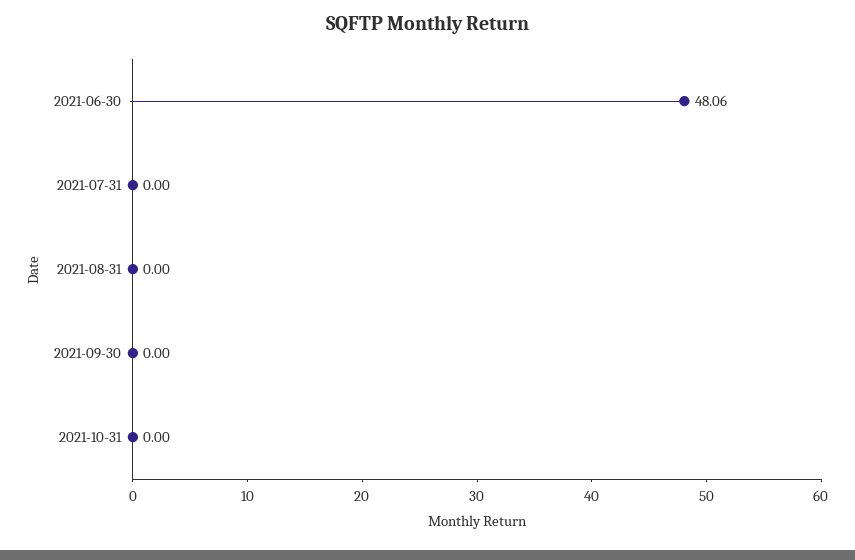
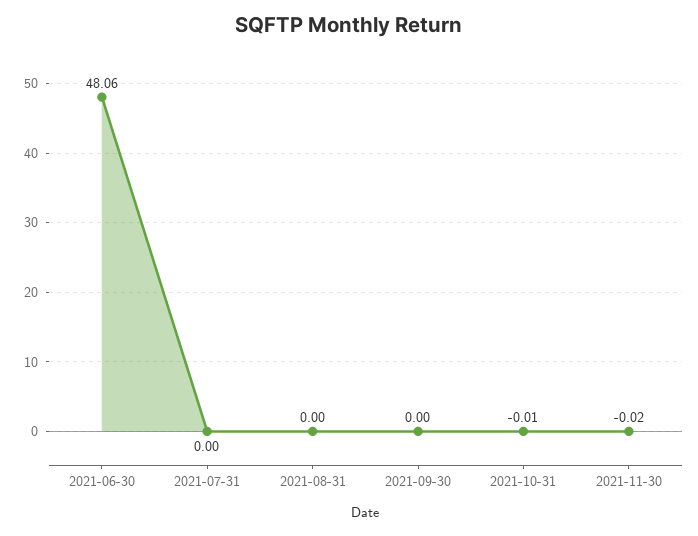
2021-10-31: 0 -> -0.01
2021-11-30: none -> -0.02

